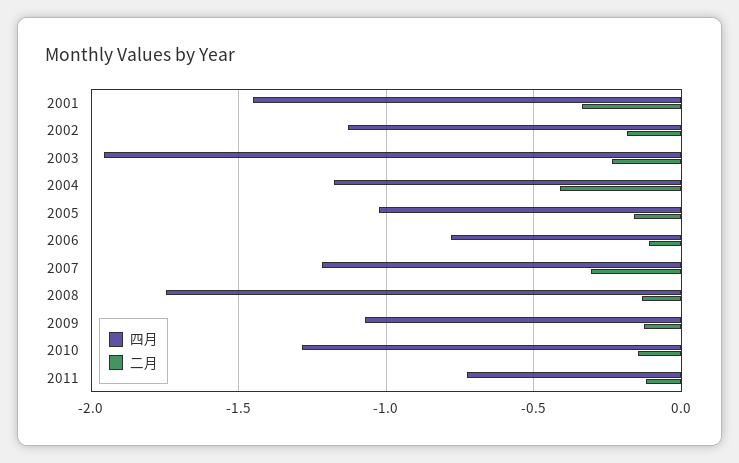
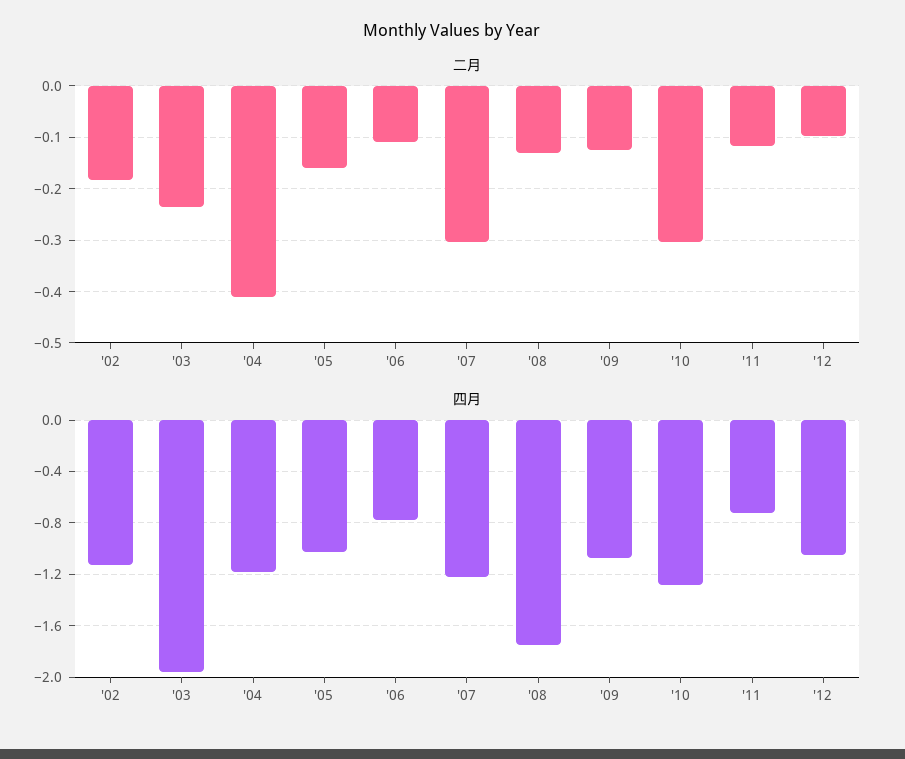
四月, 2001: -1.45 -> none
二月, 2001: -0.35 -> none
二月, 2010: -0.15 -> -0.3
二月, '12: none -> -0.1
四月, '12: none -> -1.05

